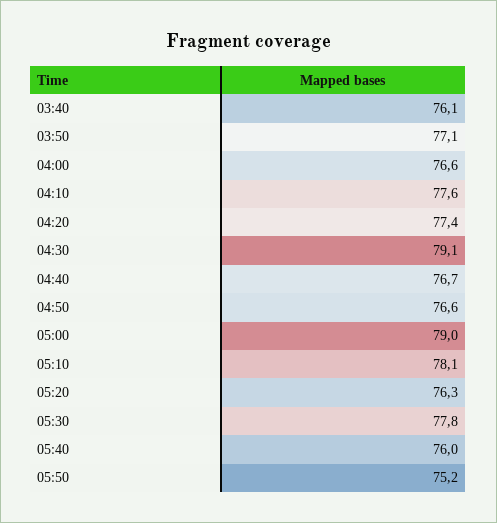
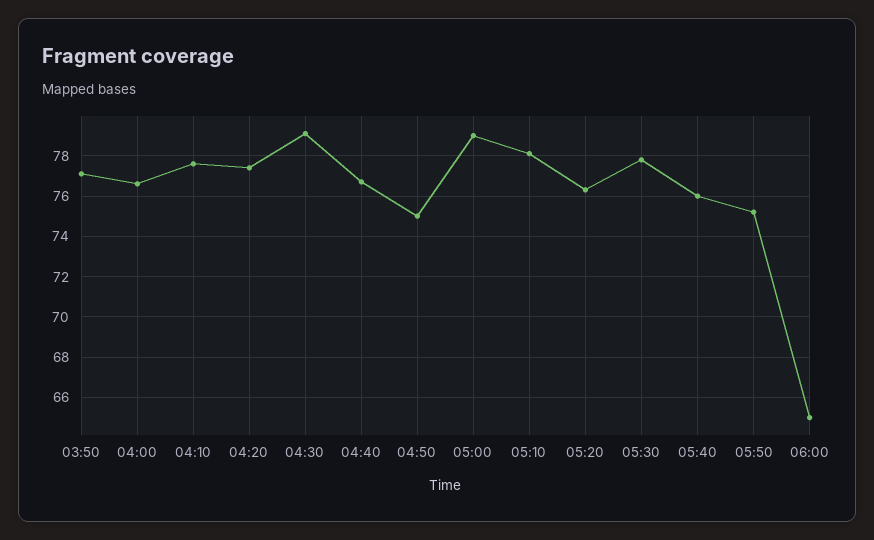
03:40: 76.1 -> none
04:50: 76.6 -> 75
06:00: none -> 65

